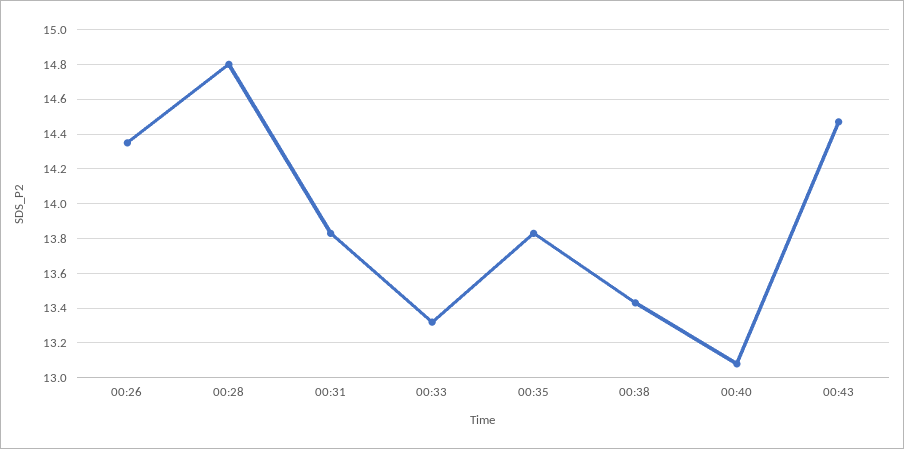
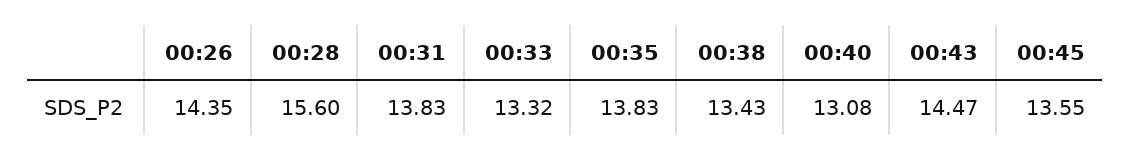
00:28: 14.8 -> 15.6
00:45: none -> 13.55

